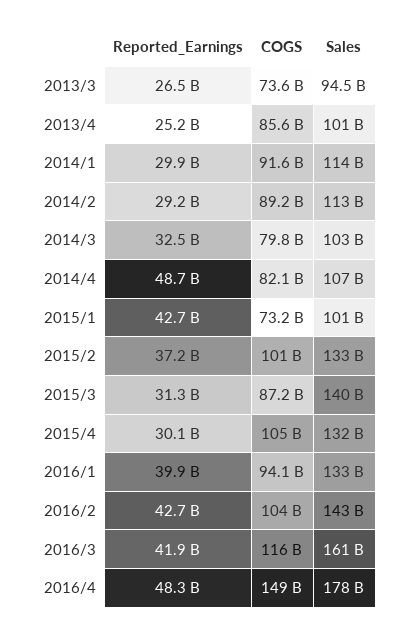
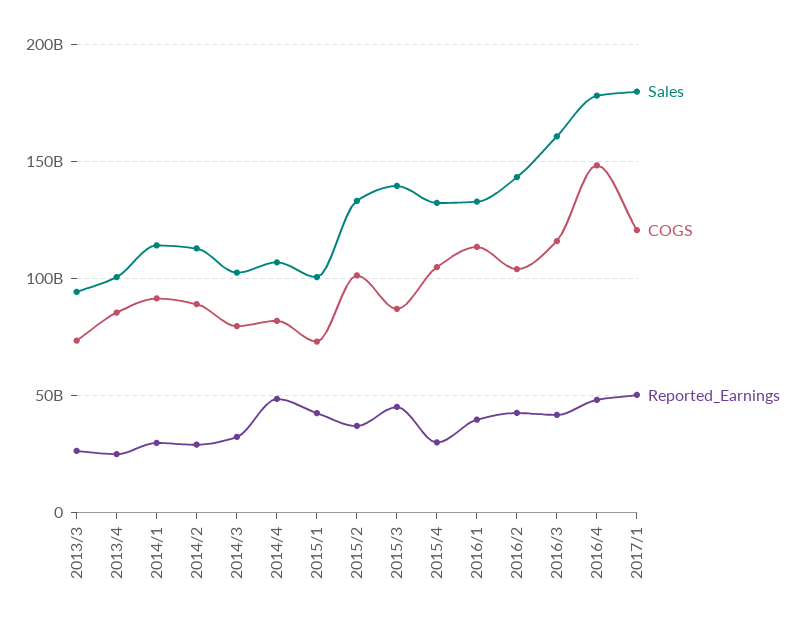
Reported_Earnings, 2015/3: 31300000000 -> 45000000000
COGS, 2016/1: 94100000000 -> 115000000000
Sales, 2017/1: none -> 180000000000
COGS, 2017/1: none -> 120000000000
Reported_Earnings, 2017/1: none -> 50000000000

